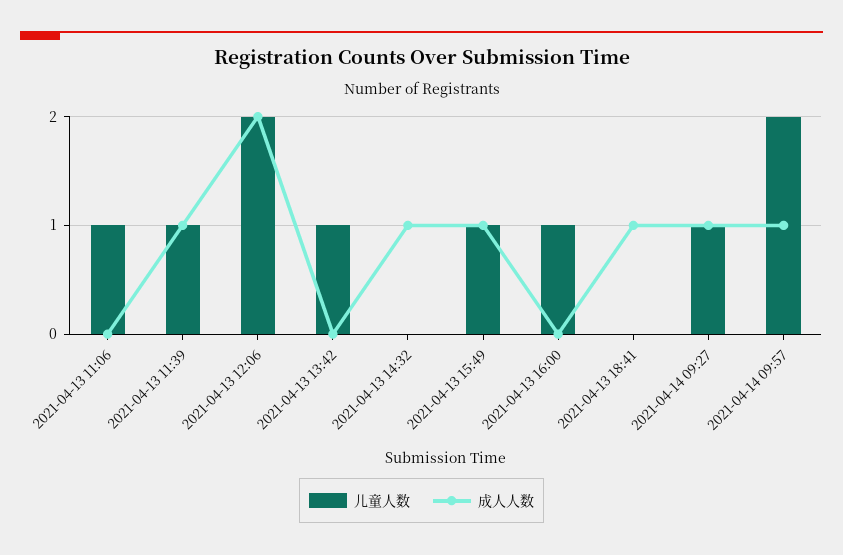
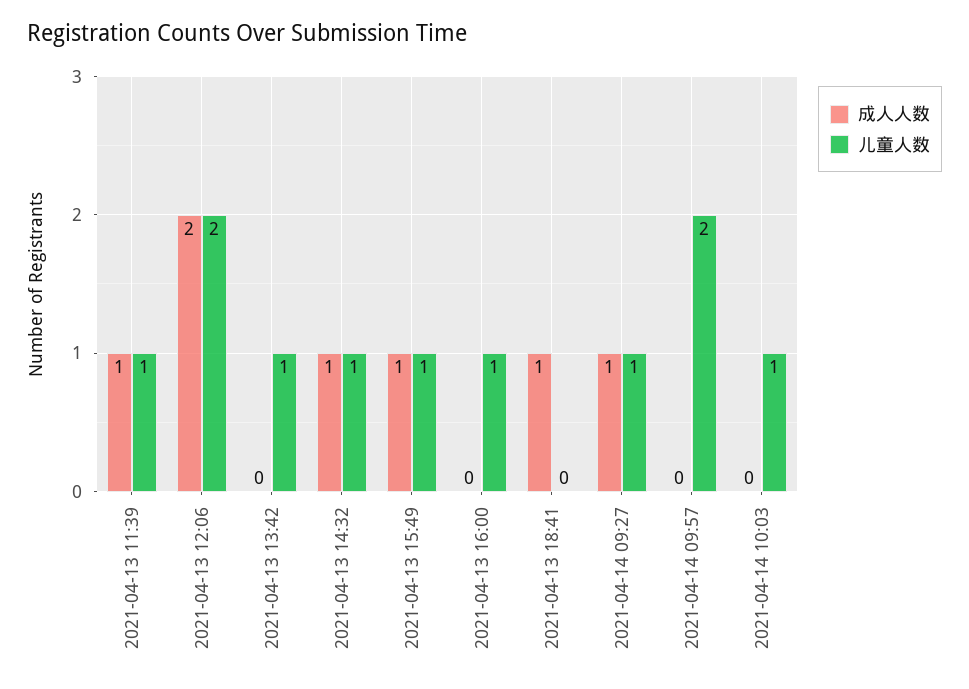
儿童人数, 2021-04-13 11:06: 1 -> none
成人人数, 2021-04-13 11:06: 0 -> none
儿童人数, 2021-04-13 14:32: 0 -> 1
成人人数, 2021-04-14 09:57: 1 -> 0
成人人数, 2021-04-14 10:03: none -> 0
儿童人数, 2021-04-14 10:03: none -> 1

